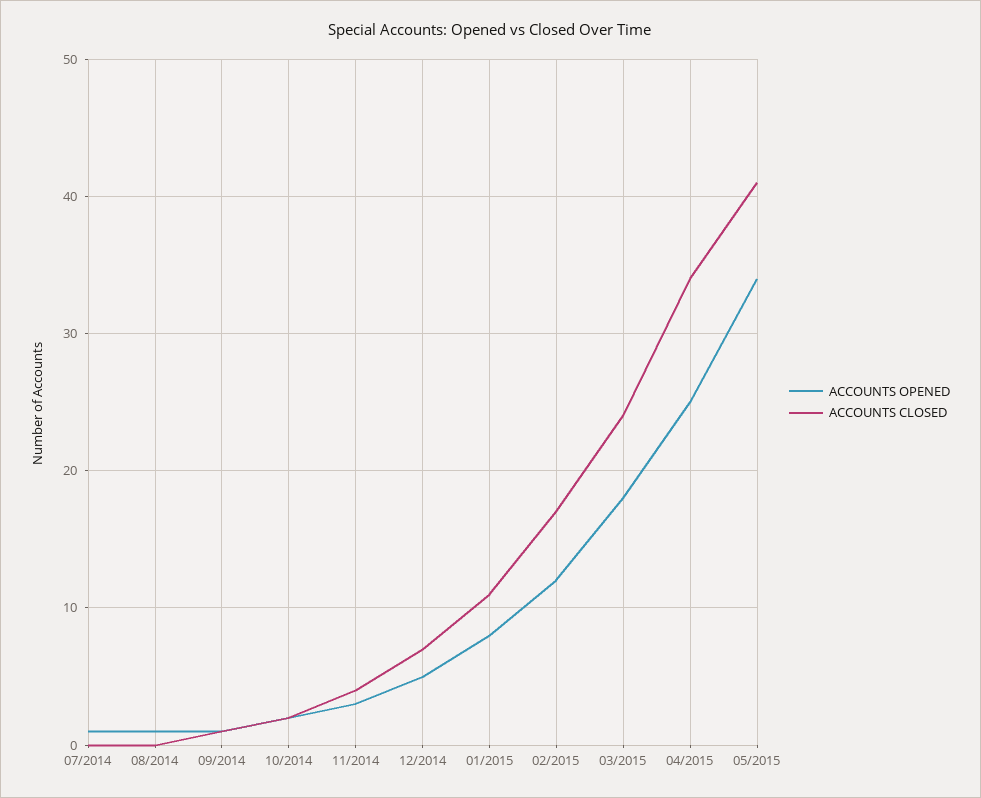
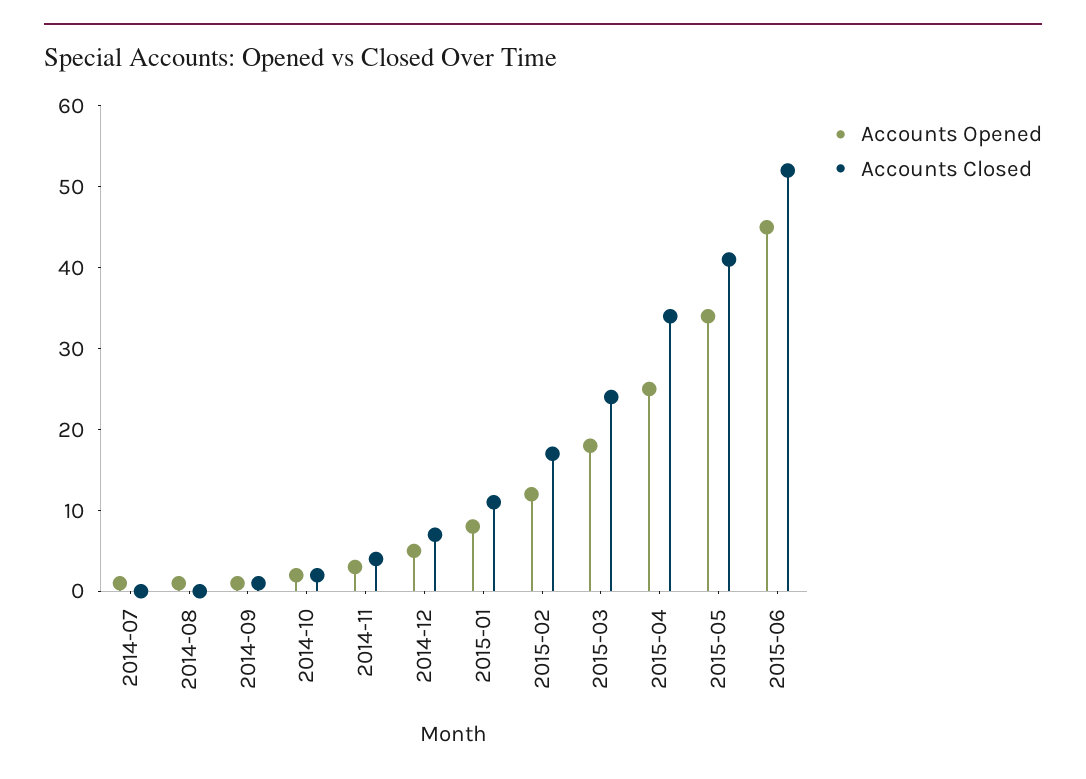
ACCOUNTS OPENED, 2015-06: none -> 45
ACCOUNTS CLOSED, 2015-06: none -> 52

